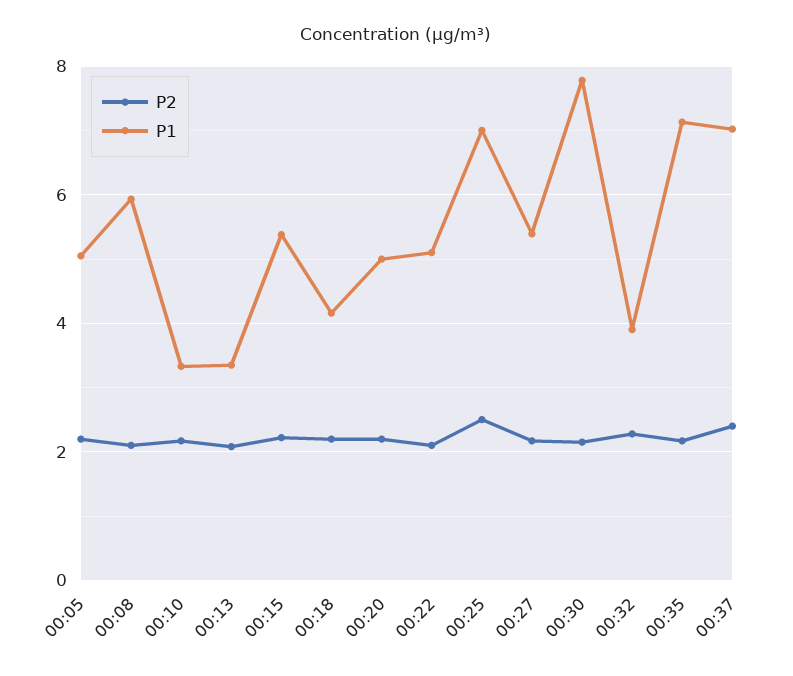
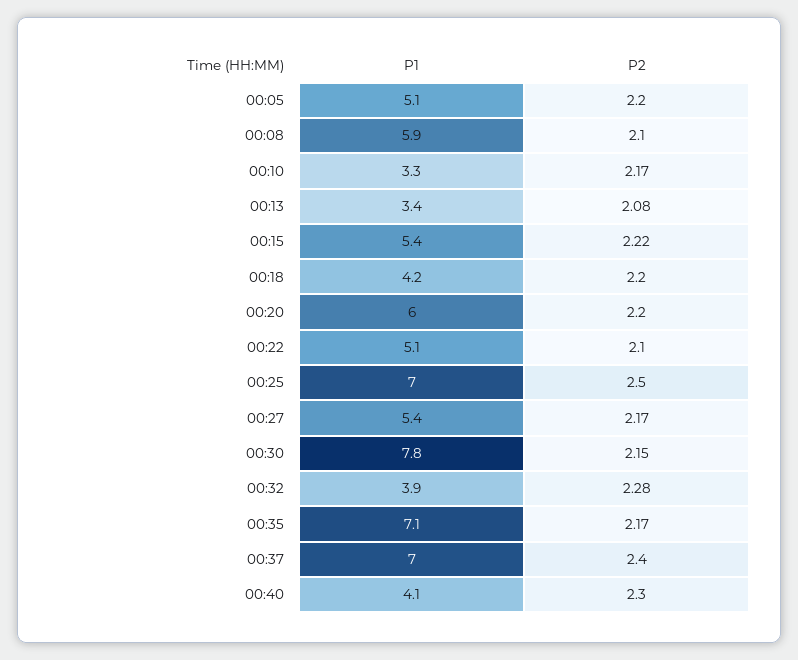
P1, 00:20: 5 -> 6
P1, 00:40: none -> 4.1
P2, 00:40: none -> 2.3

